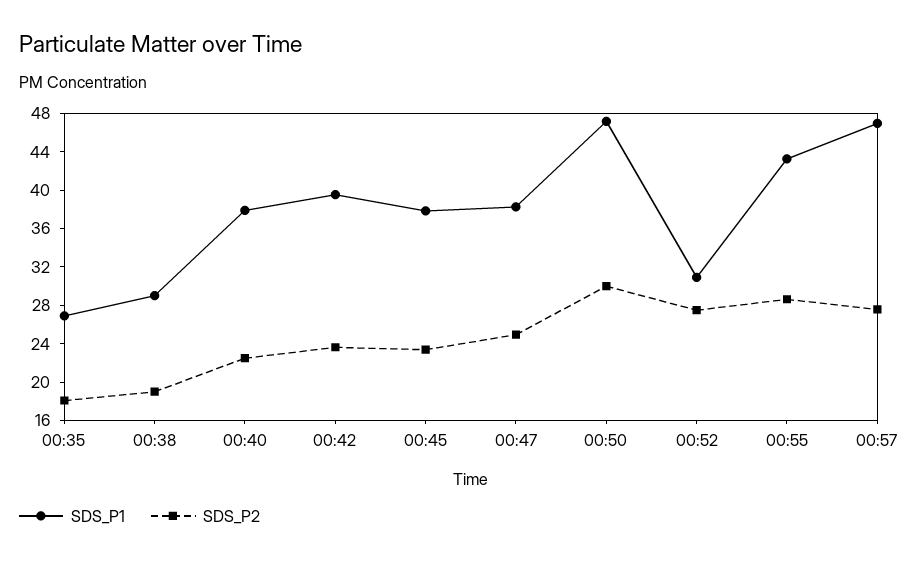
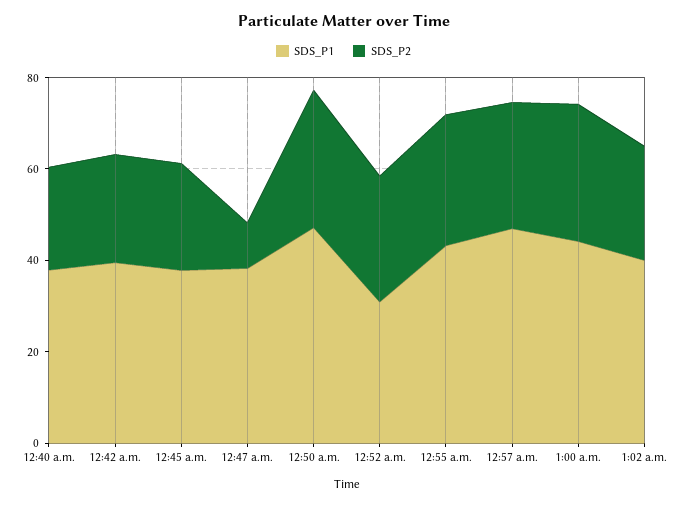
SDS_P1, 00:35: 27 -> none
SDS_P2, 00:35: 18 -> none
SDS_P1, 00:38: 29 -> none
SDS_P2, 00:38: 19 -> none
SDS_P2, 00:47: 25 -> 10
SDS_P1, 1:00 a.m.: none -> 45
SDS_P2, 1:00 a.m.: none -> 30
SDS_P1, 1:02 a.m.: none -> 40
SDS_P2, 1:02 a.m.: none -> 25

